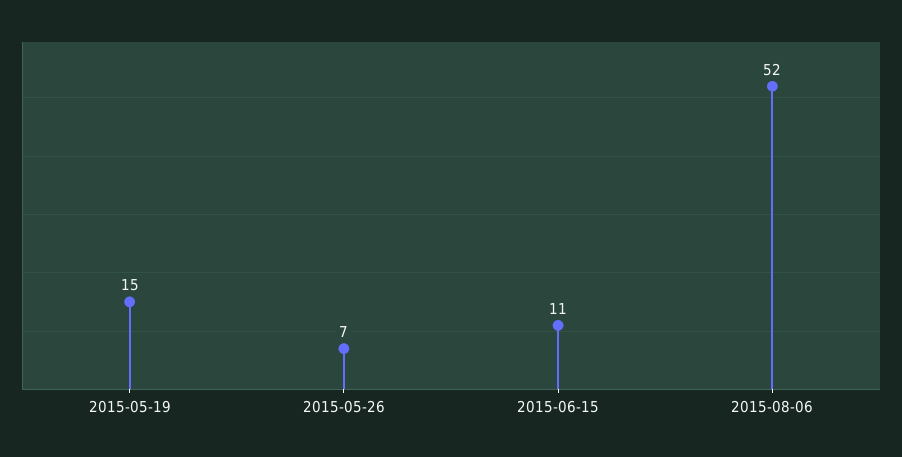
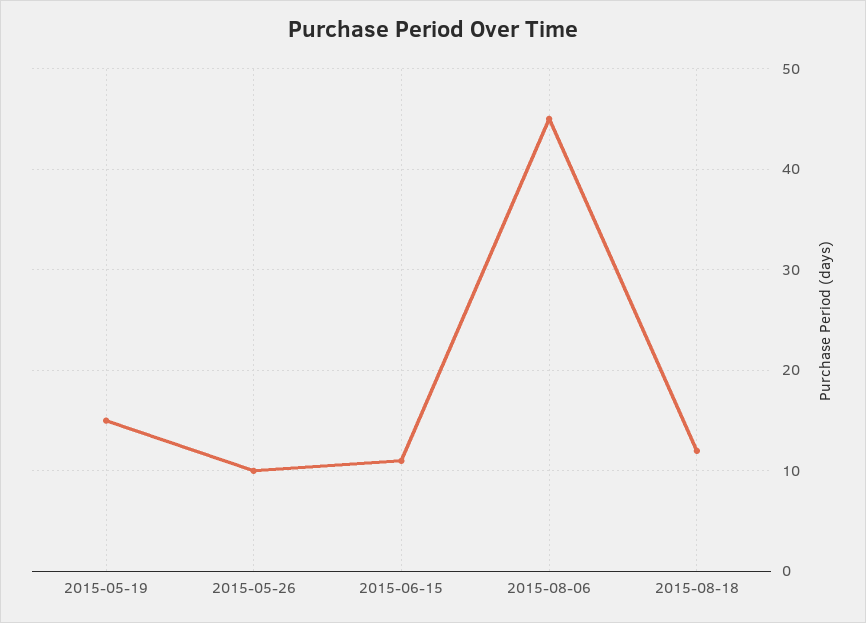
2015-05-26: 7 -> 10
2015-08-06: 52 -> 45
2015-08-18: none -> 12

